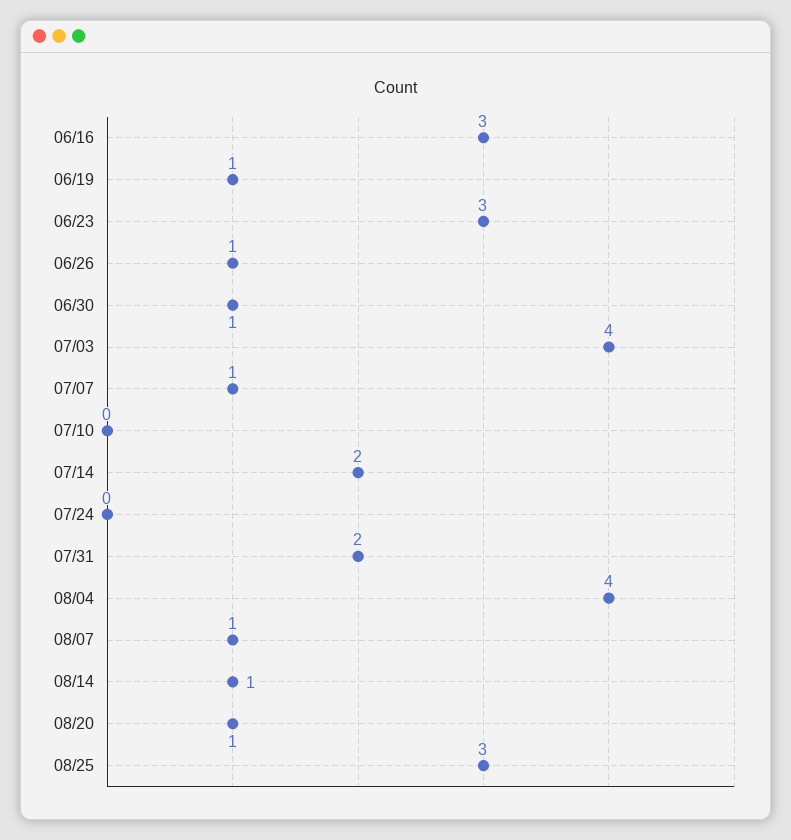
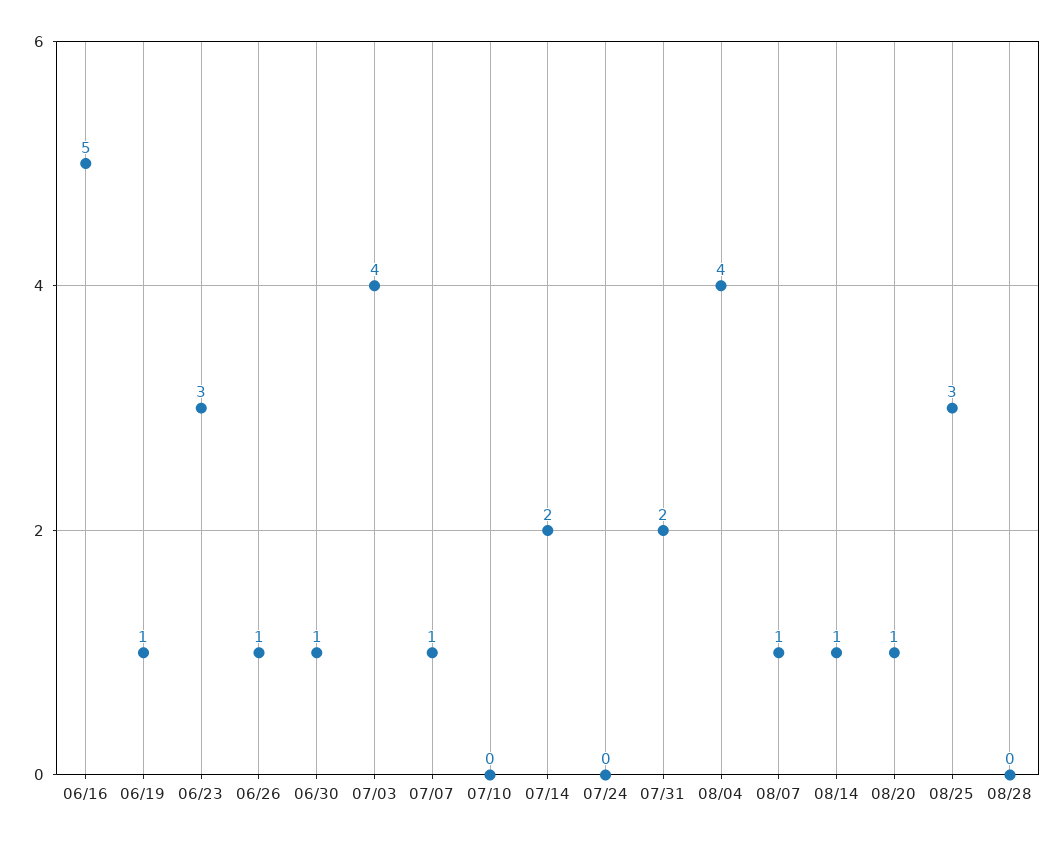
06/16: 3 -> 5
08/28: none -> 0

